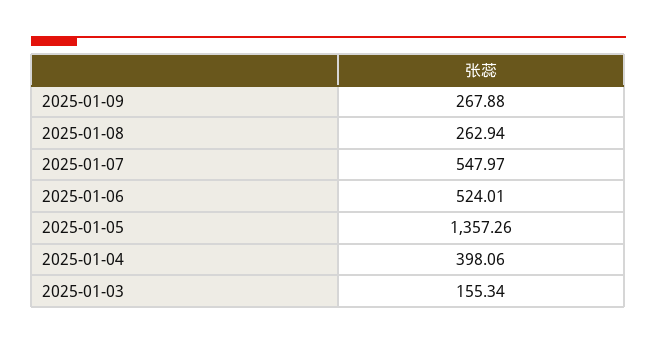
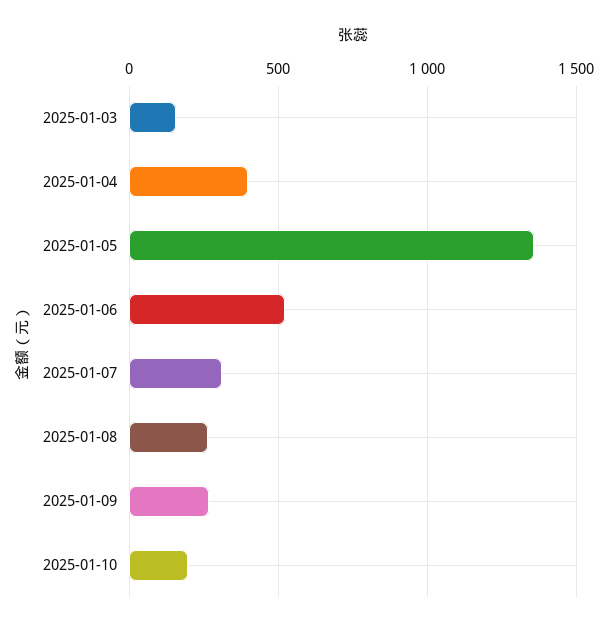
2025-01-07: 547.97 -> 300
2025-01-10: none -> 200

